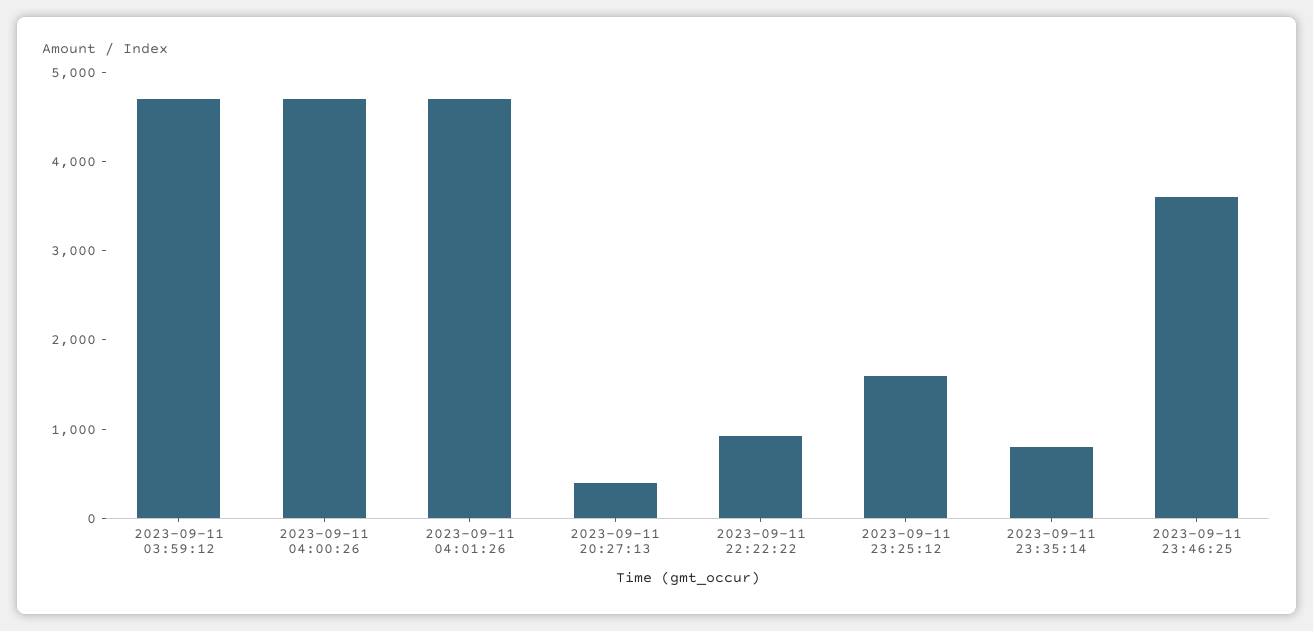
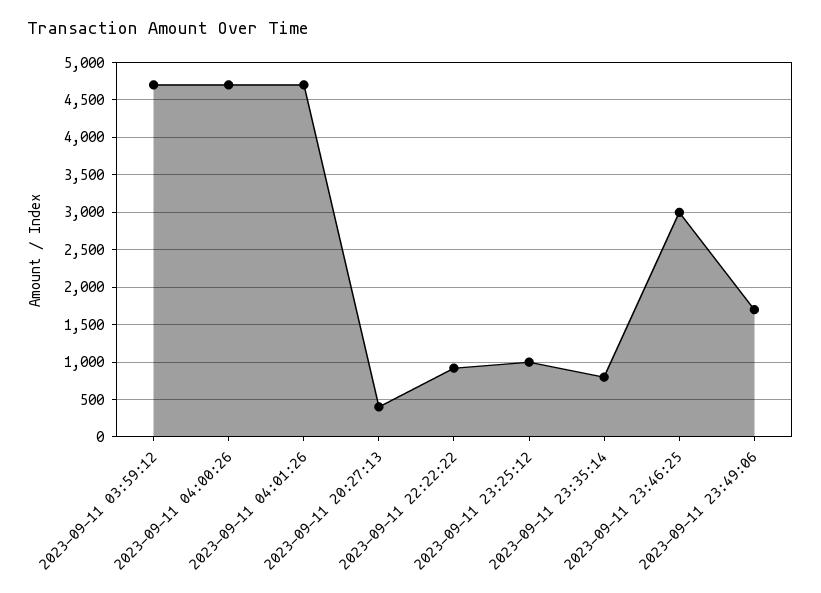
2023-09-11 23:25:12: 1600 -> 1000
2023-09-11 23:46:25: 3600 -> 3000
2023-09-11 23:49:06: none -> 1700

